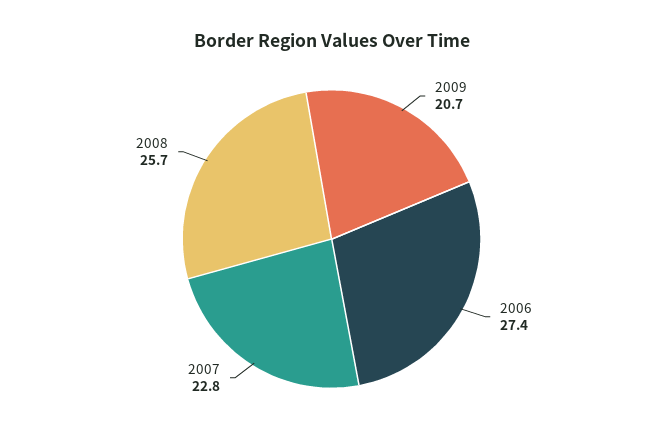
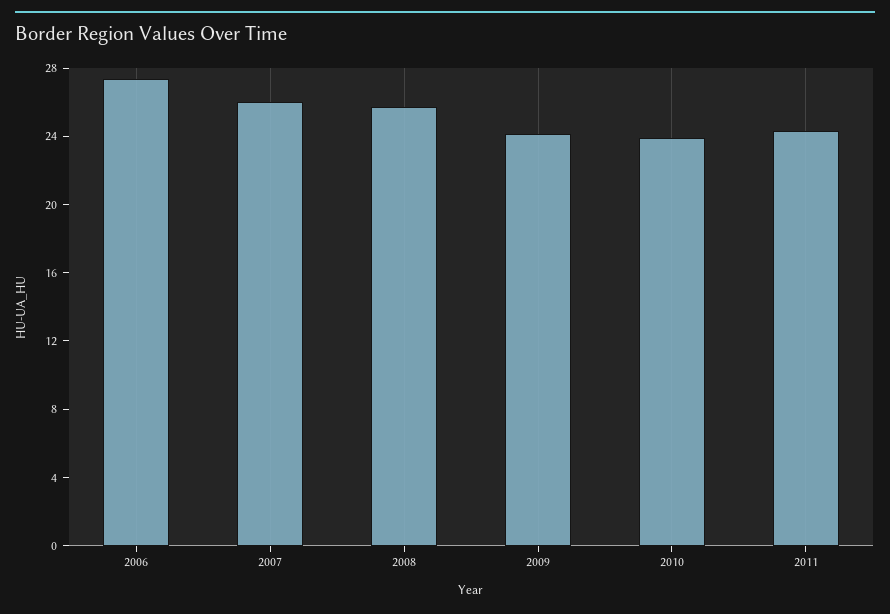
2009: 20.7 -> 24
2007: 22.8 -> 26
2010: none -> 24
2011: none -> 24

